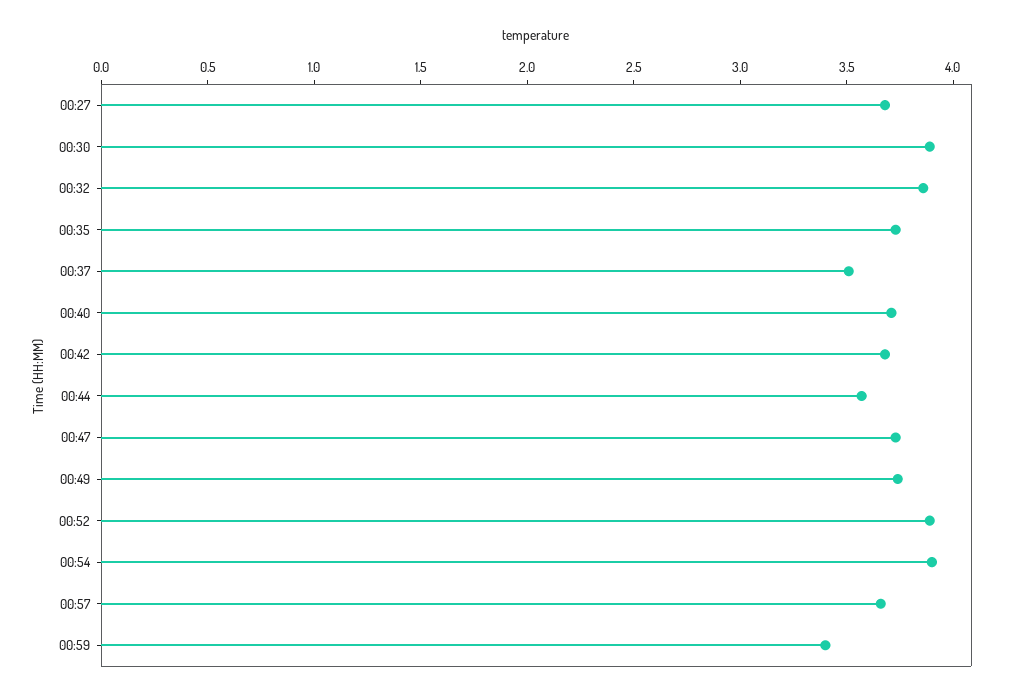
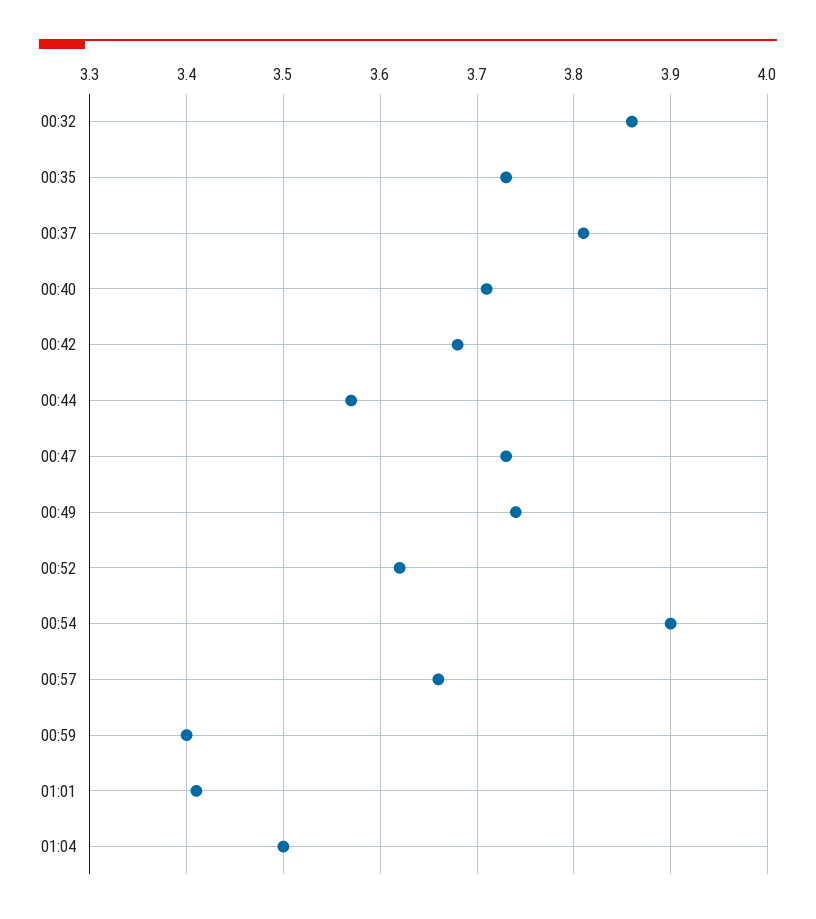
00:27: 3.7 -> none
00:30: 3.9 -> none
00:37: 3.5 -> 3.81
00:52: 3.9 -> 3.62
01:01: none -> 3.41
01:04: none -> 3.5

